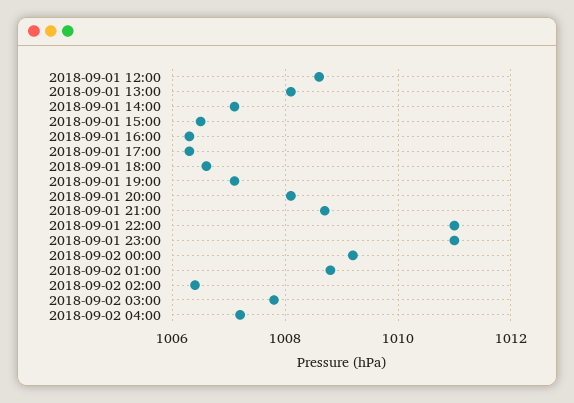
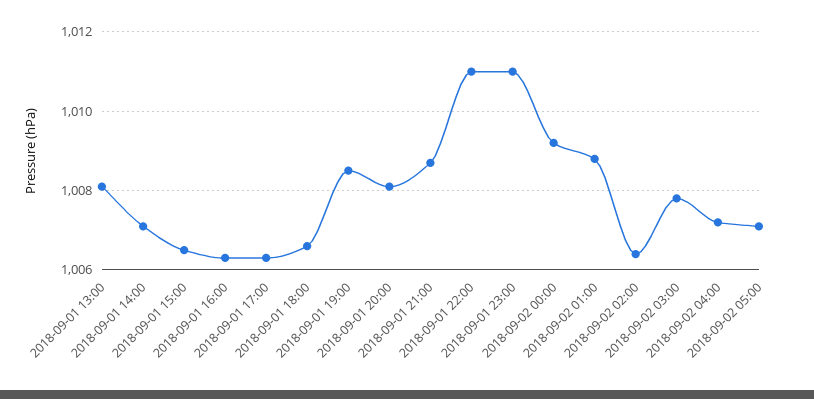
2018-09-01 12:00: 1008.5 -> none
2018-09-01 19:00: 1007 -> 1008.5
2018-09-02 05:00: none -> 1007

